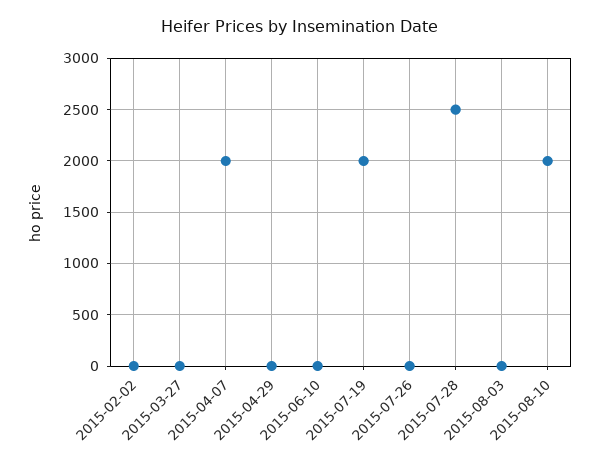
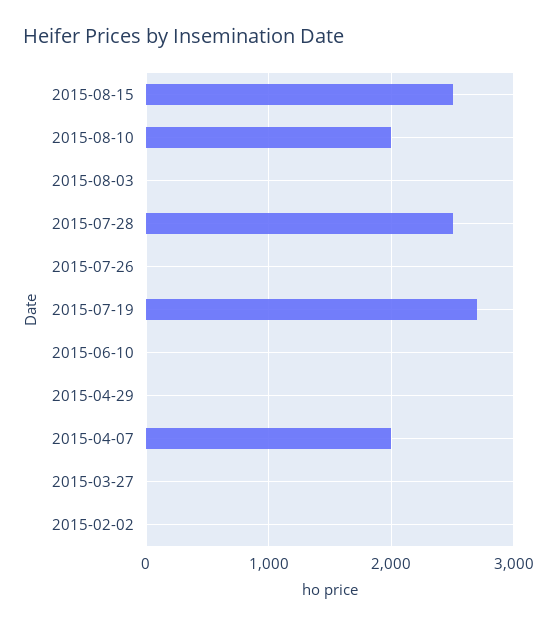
2015-07-19: 2000 -> 2700
2015-08-15: none -> 2500

